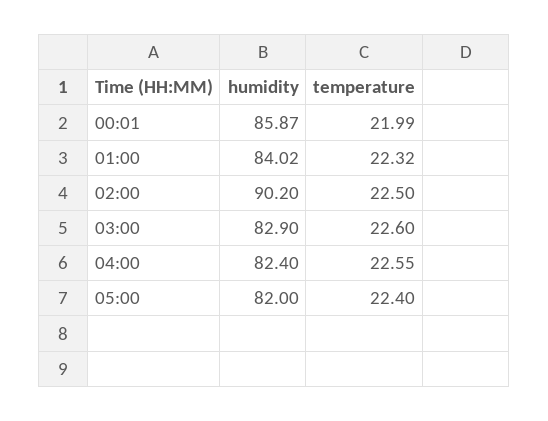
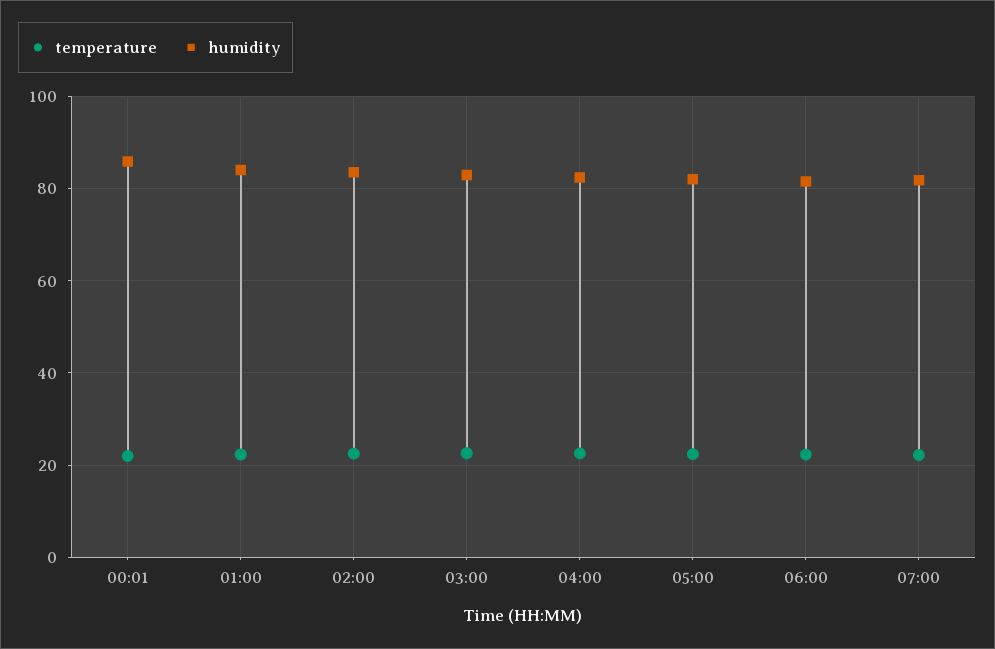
humidity, 02:00: 90.2 -> 84
temperature, 06:00: none -> 22
humidity, 06:00: none -> 82
temperature, 07:00: none -> 22
humidity, 07:00: none -> 82

